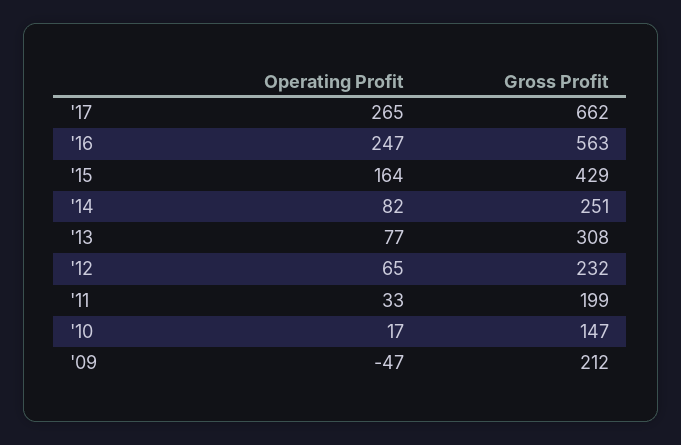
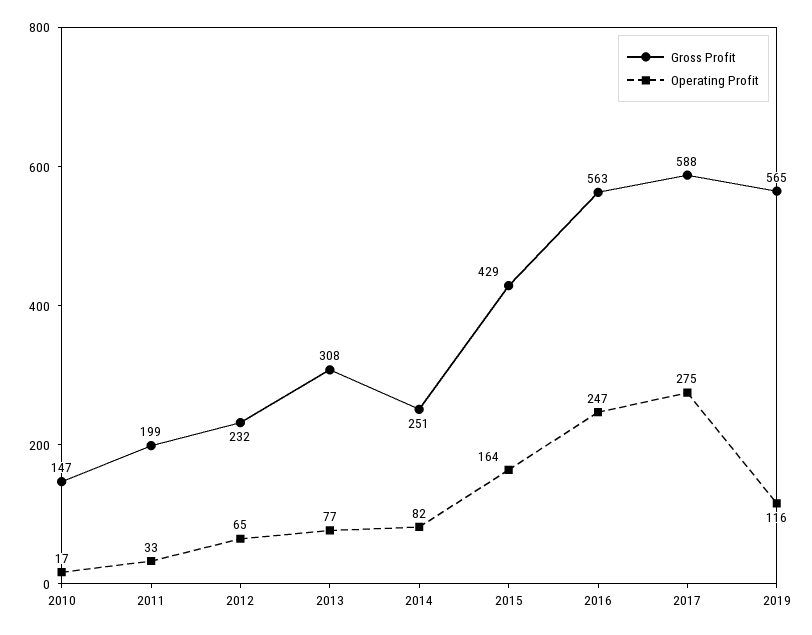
Operating Profit, '17: 265 -> 275
Gross Profit, '17: 662 -> 588
Operating Profit, '09: -47 -> none
Gross Profit, '09: 212 -> none
Gross Profit, 2019: none -> 565
Operating Profit, 2019: none -> 116

